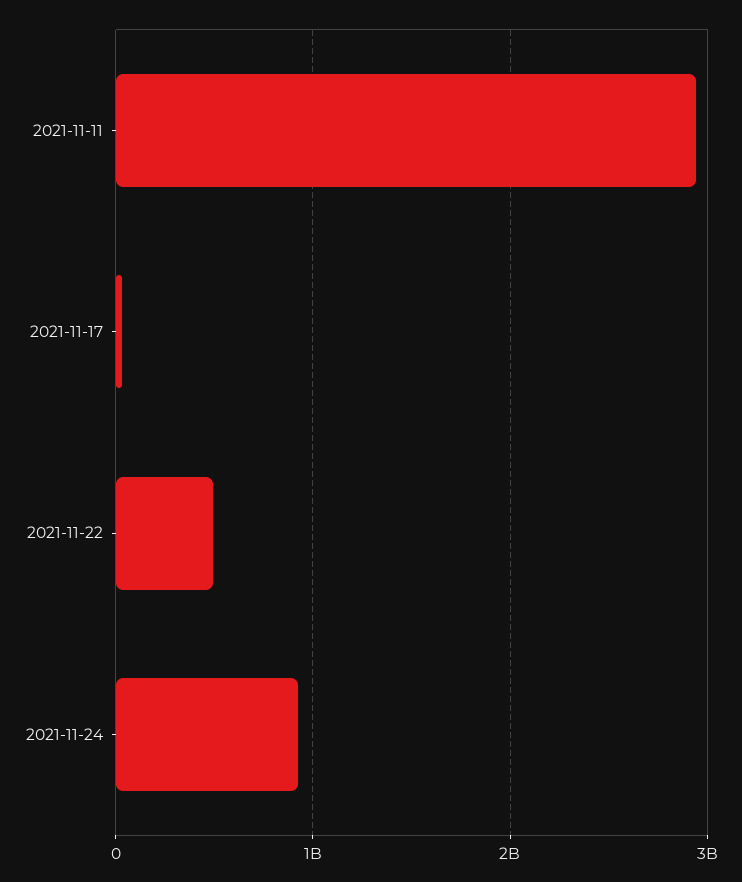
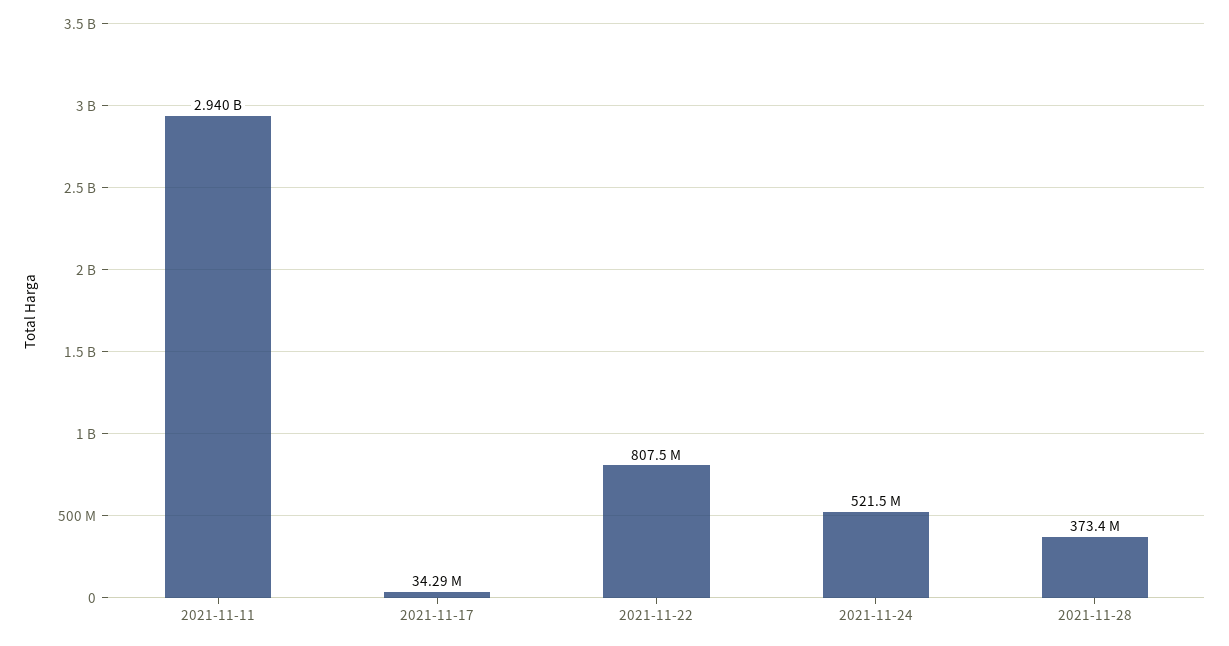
2021-11-22: 500000000 -> 807500000
2021-11-24: 900000000 -> 521500000
2021-11-28: none -> 373400000

